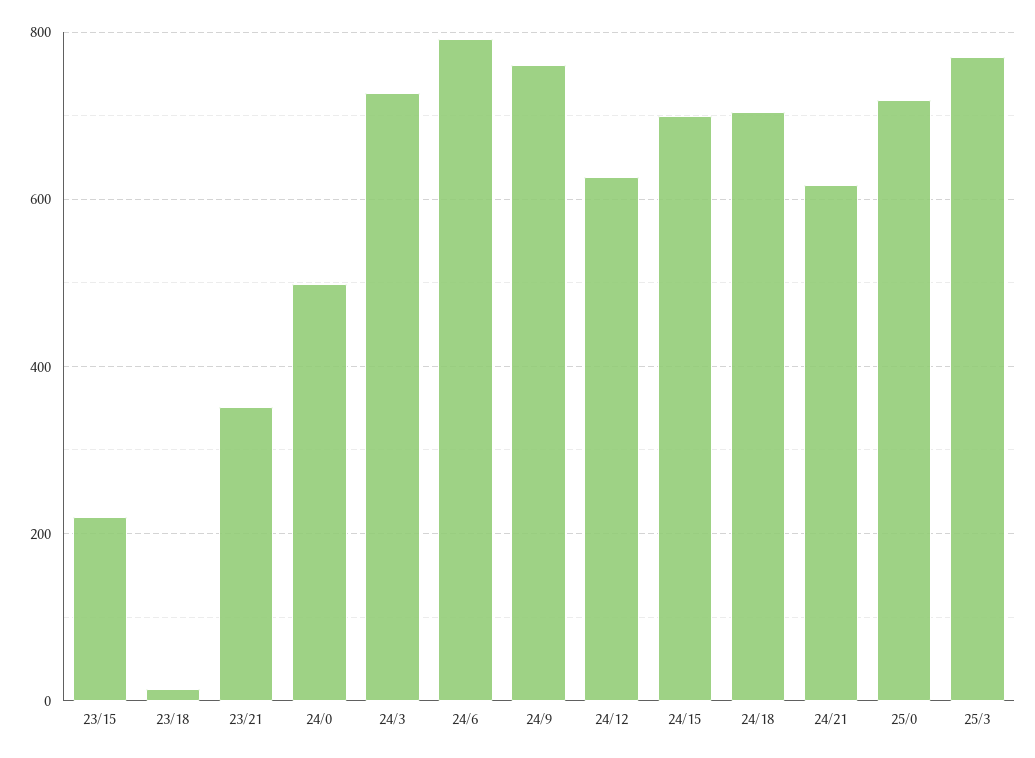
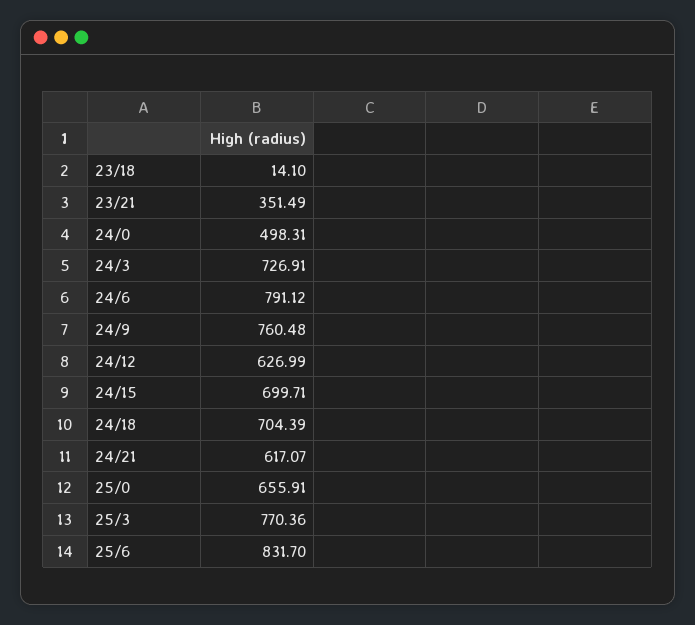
23/15: 220 -> none
25/0: 720 -> 655.91
25/6: none -> 831.7

